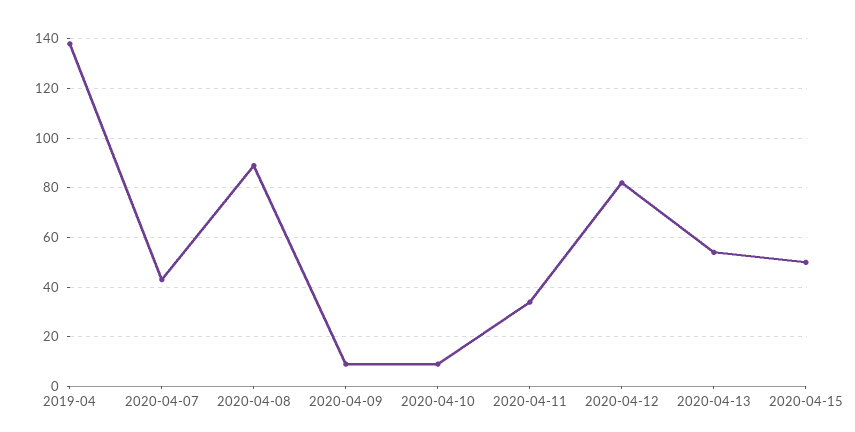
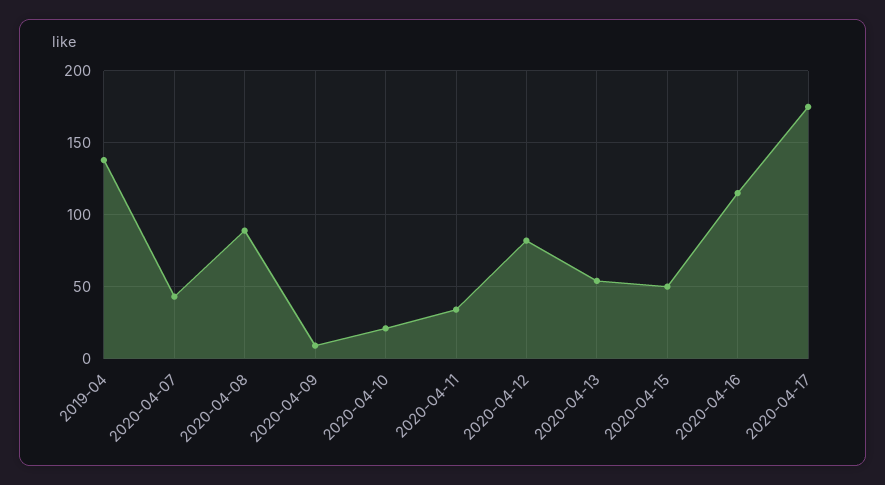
2020-04-10: 10 -> 20
2020-04-16: none -> 115
2020-04-17: none -> 175

